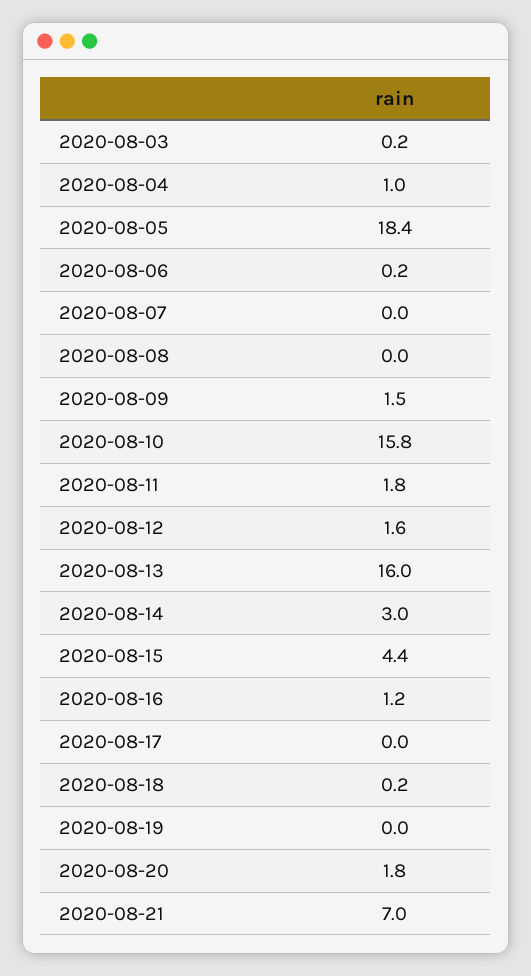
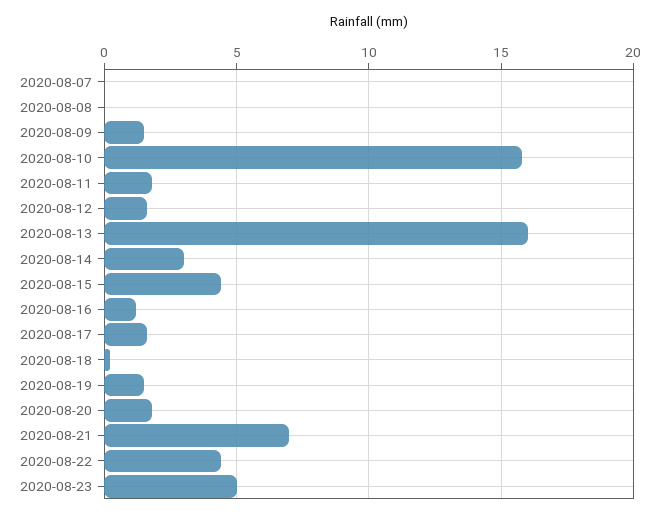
2020-08-03: 0.2 -> none
2020-08-04: 1 -> none
2020-08-05: 18.4 -> none
2020-08-06: 0.2 -> none
2020-08-17: 0 -> 1.5
2020-08-19: 0 -> 1.5
2020-08-22: none -> 4.5
2020-08-23: none -> 5

